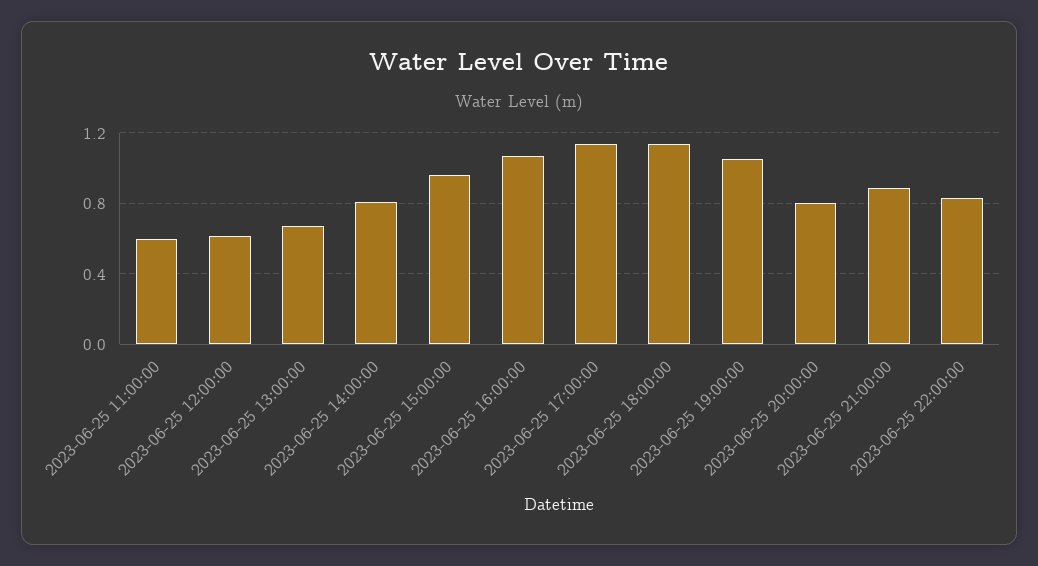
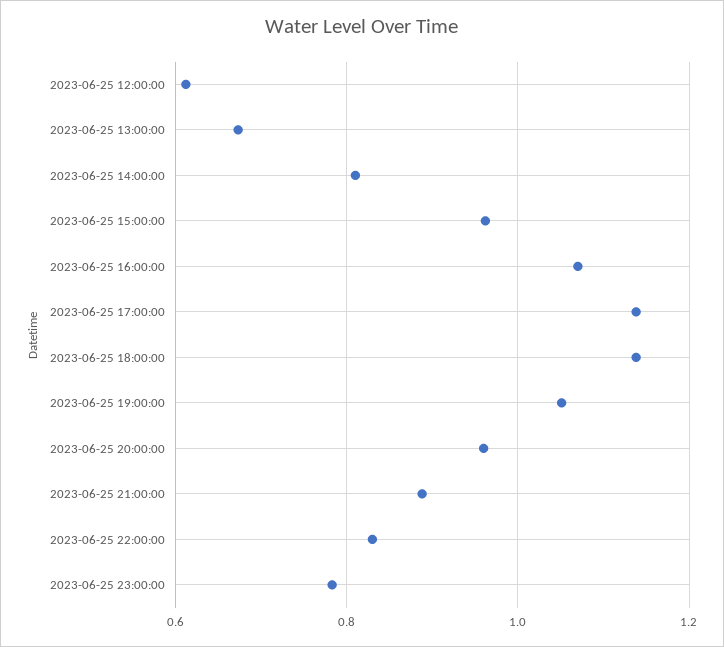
2023-06-25 11:00:00: 0.6 -> none
2023-06-25 20:00:00: 0.8 -> 0.96
2023-06-25 23:00:00: none -> 0.78

